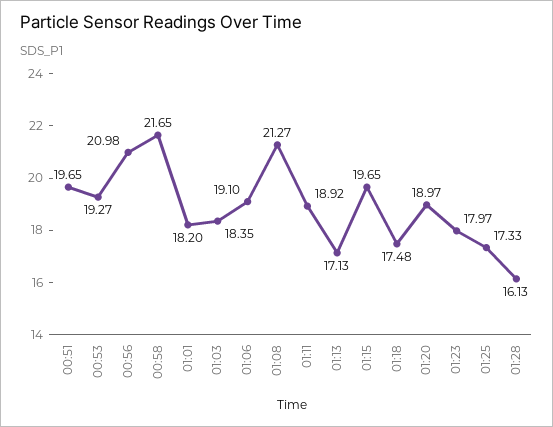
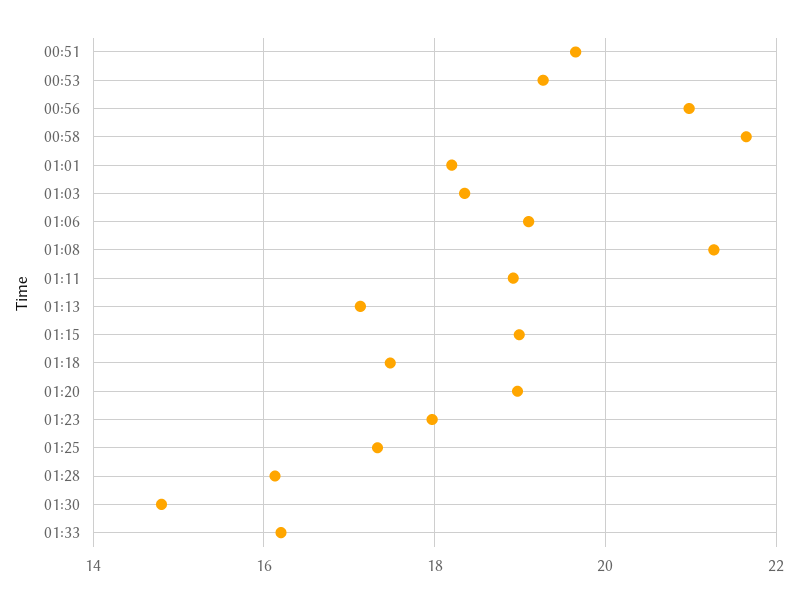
01:15: 19.65 -> 19
01:30: none -> 14.8
01:33: none -> 16.2

